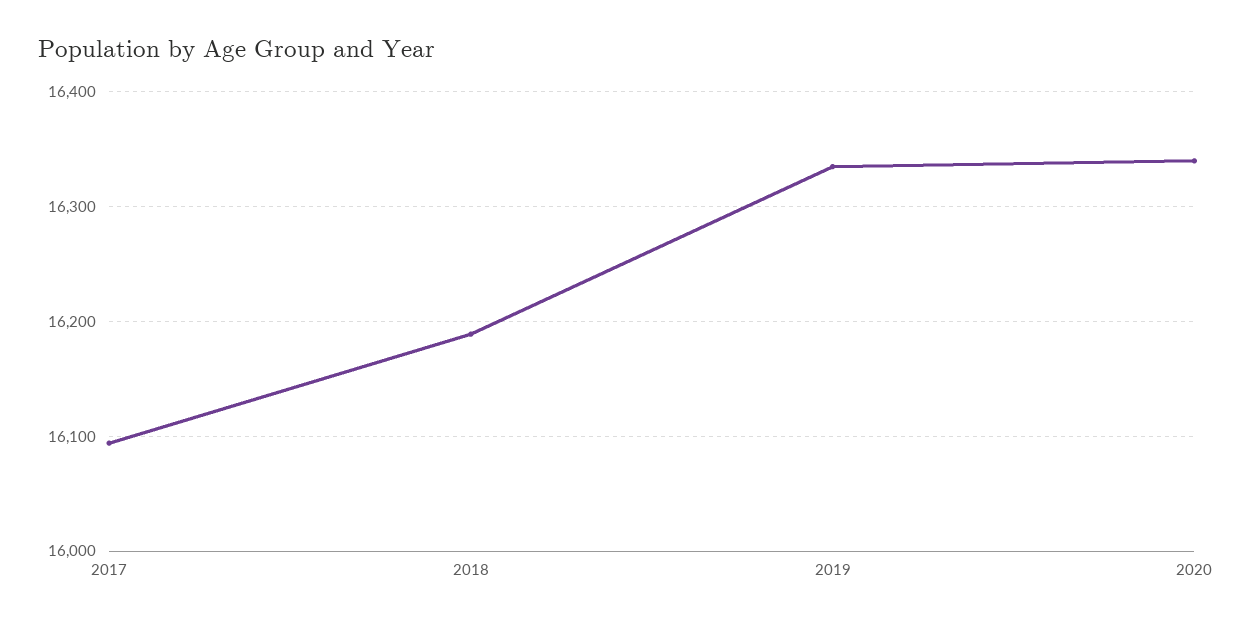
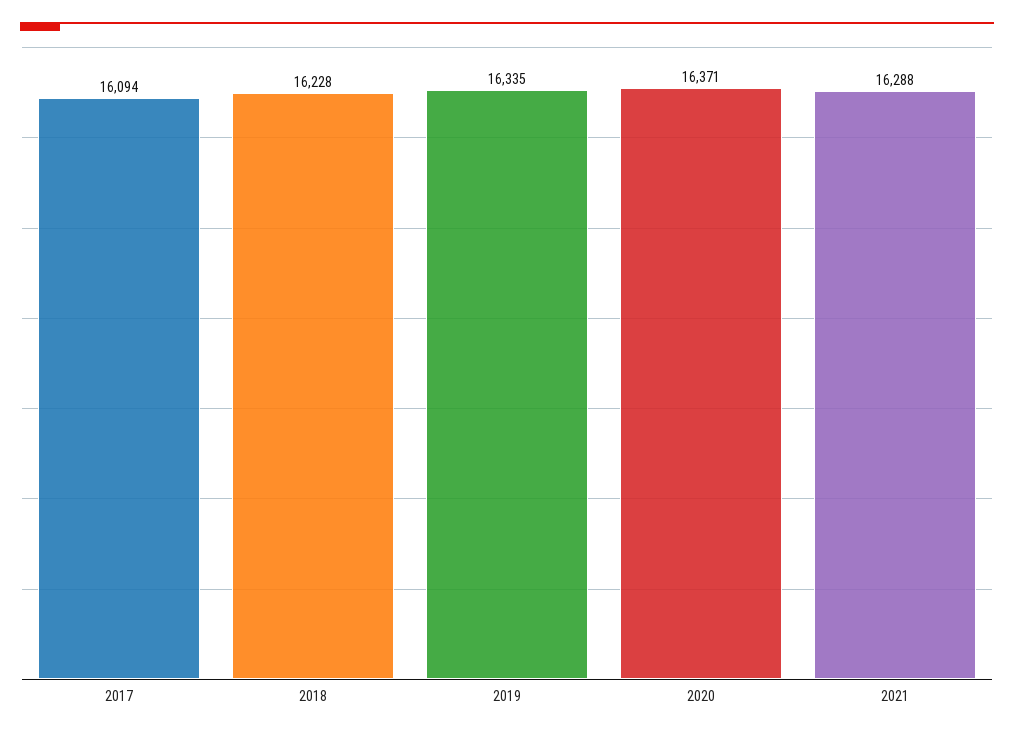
2018: 16190 -> 16228
2020: 16340 -> 16371
2021: none -> 16288

